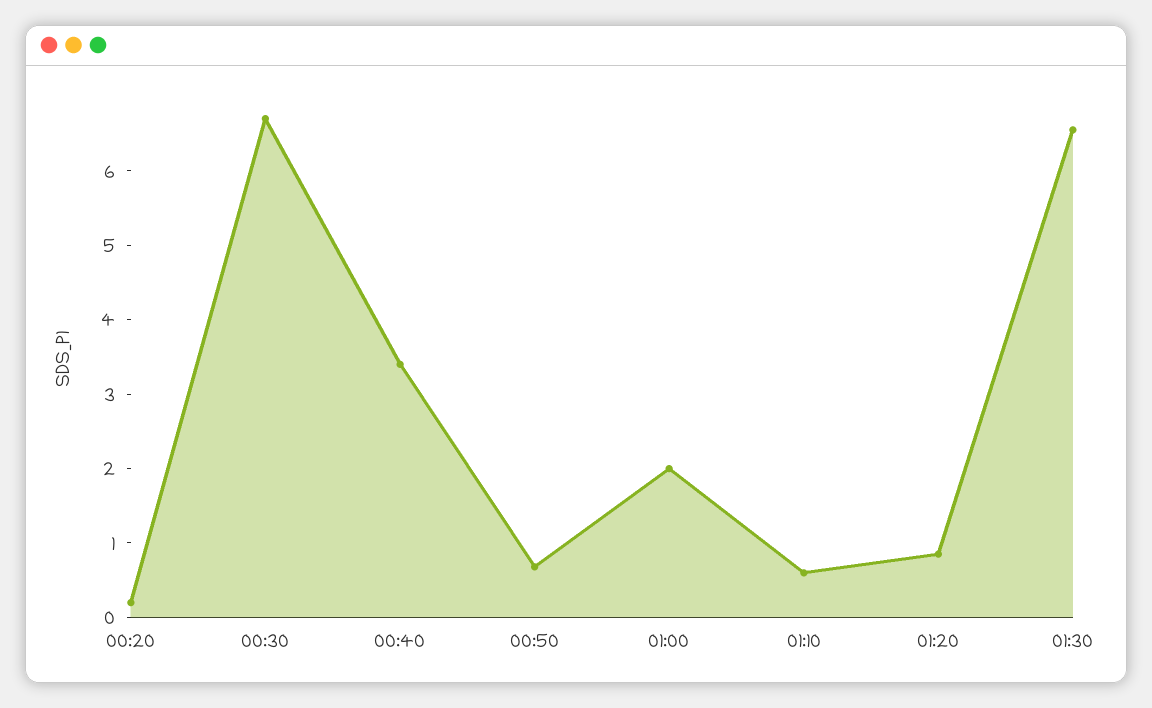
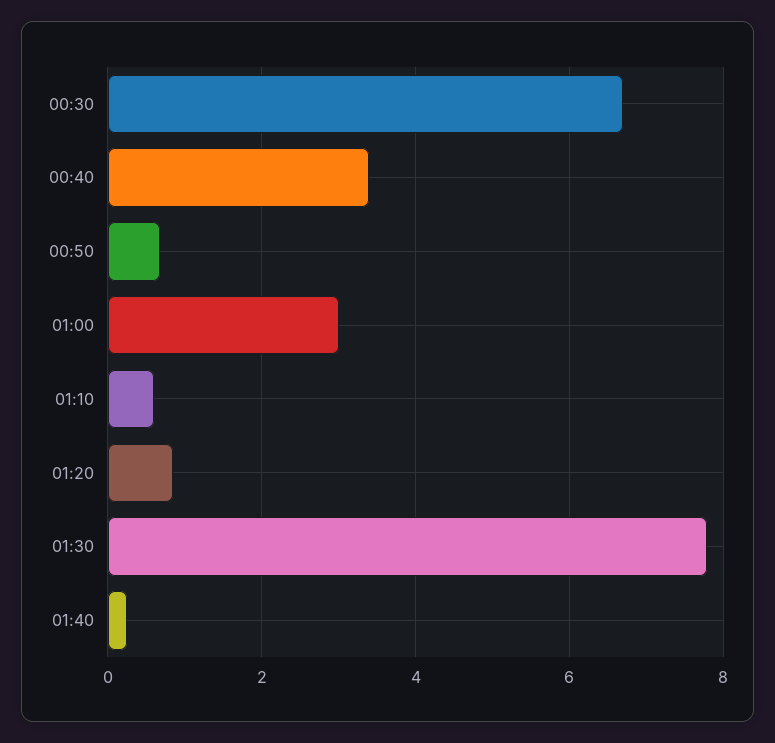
00:20: 0.2 -> none
01:00: 2 -> 3
01:30: 6.6 -> 7.8
01:40: none -> 0.2

